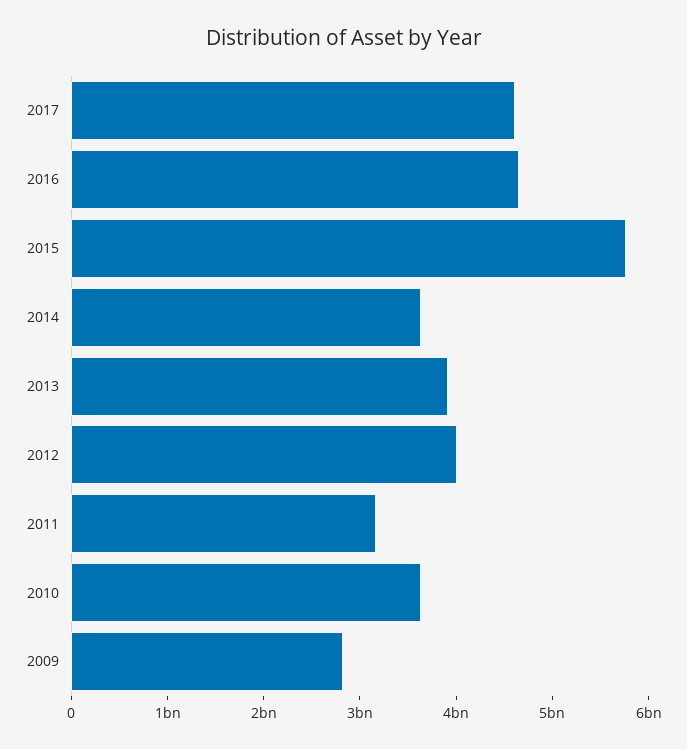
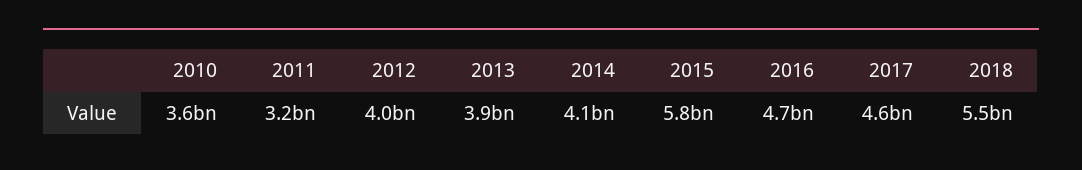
2014: 3600000000 -> 4100000000
2009: 2800000000 -> none
2018: none -> 5500000000

